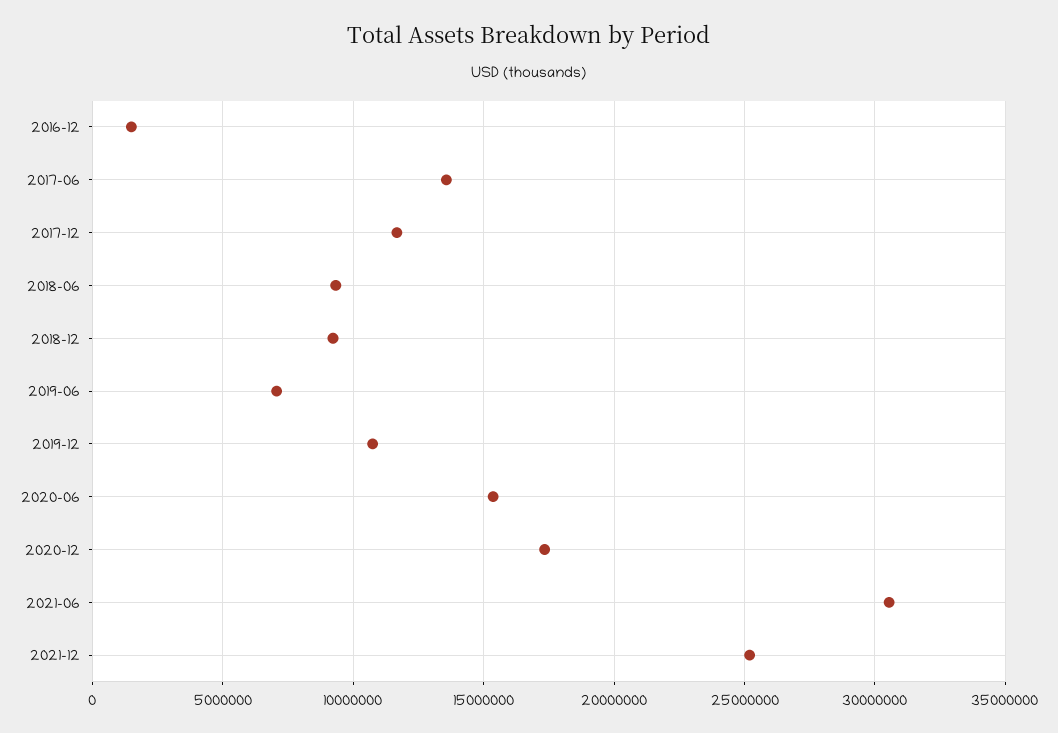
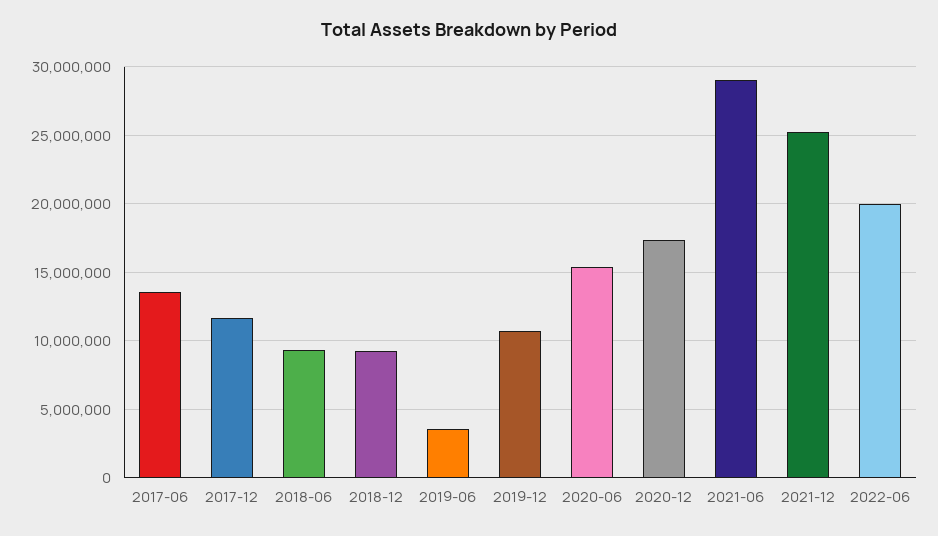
2016-12: 1500000 -> none
2019-06: 7000000 -> 3500000
2021-06: 30500000 -> 29000000
2022-06: none -> 20000000

